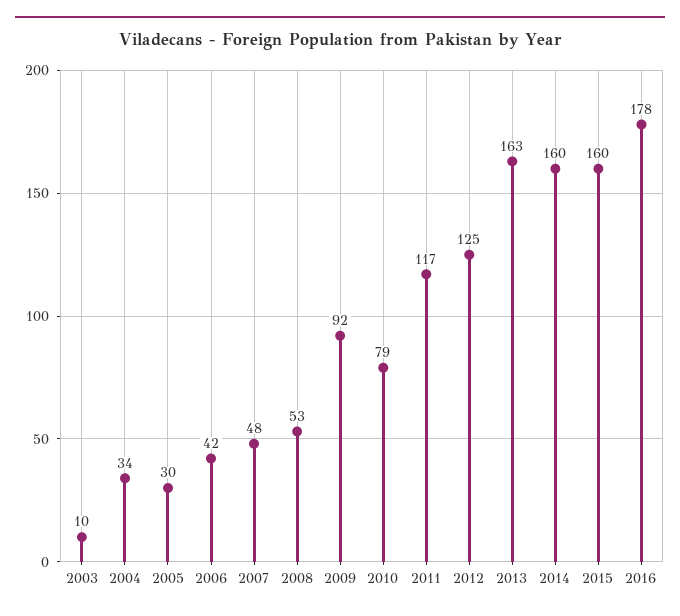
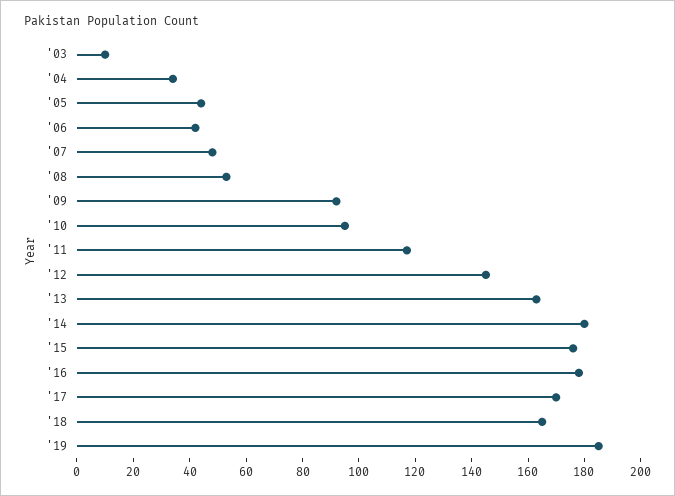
2005: 30 -> 45
2010: 79 -> 95
2012: 125 -> 145
2014: 160 -> 180
2015: 160 -> 175
'17: none -> 170
'18: none -> 165
'19: none -> 185

